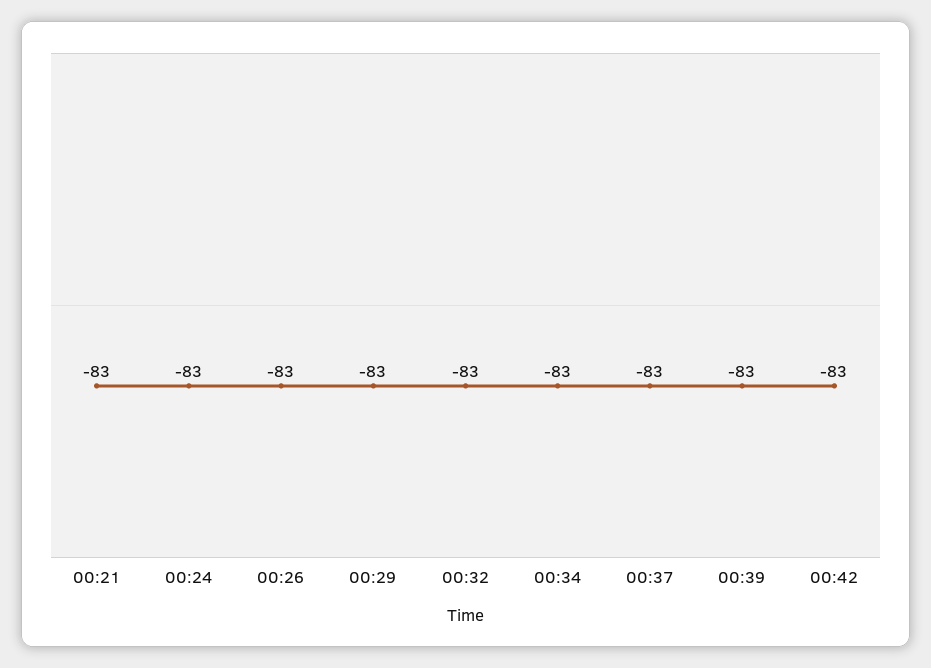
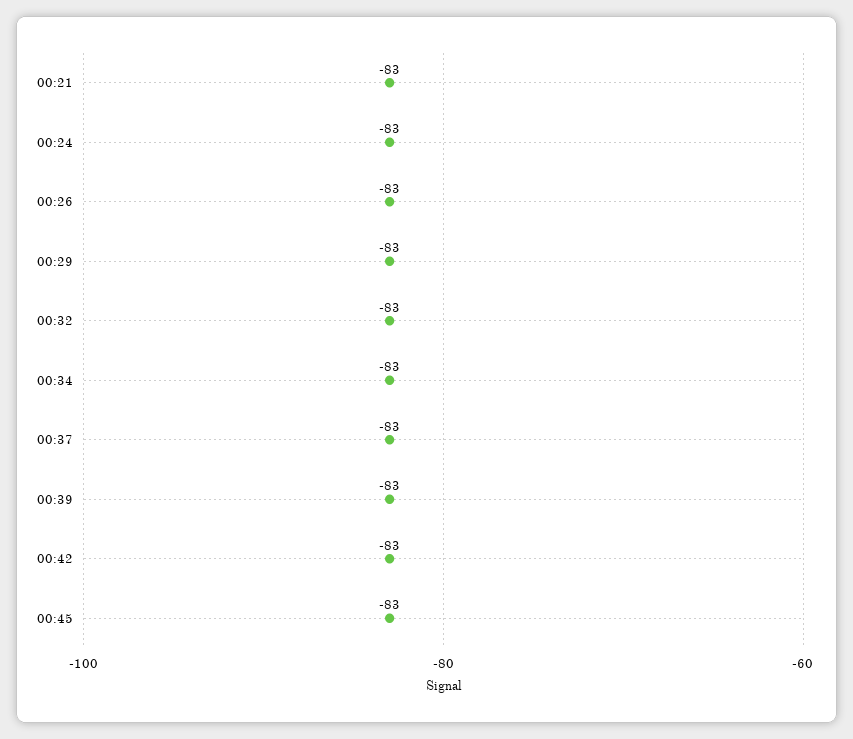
00:45: none -> -83

